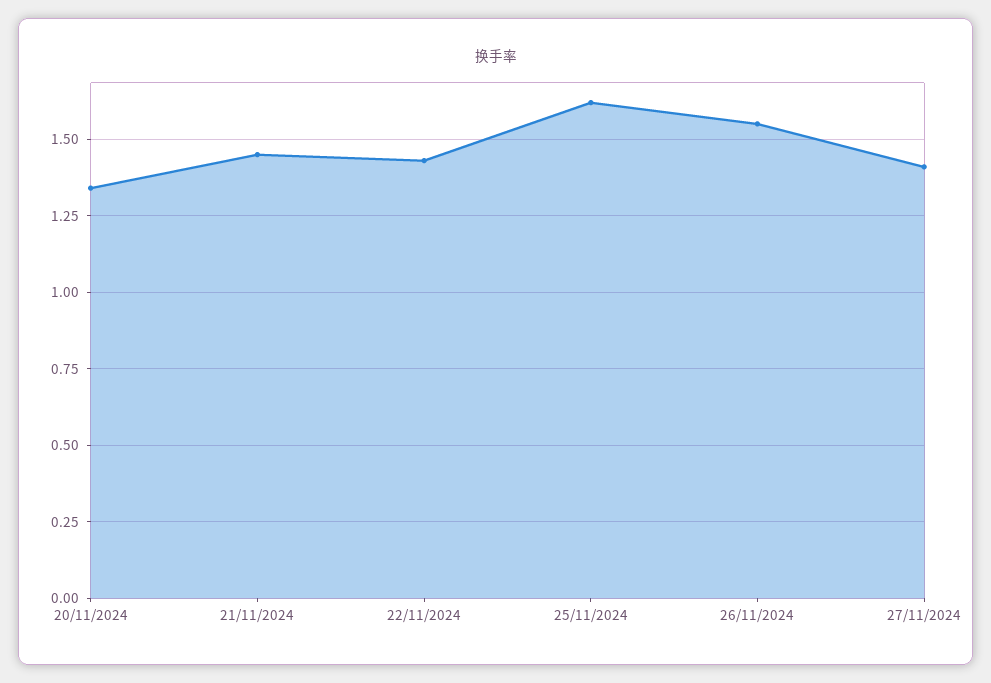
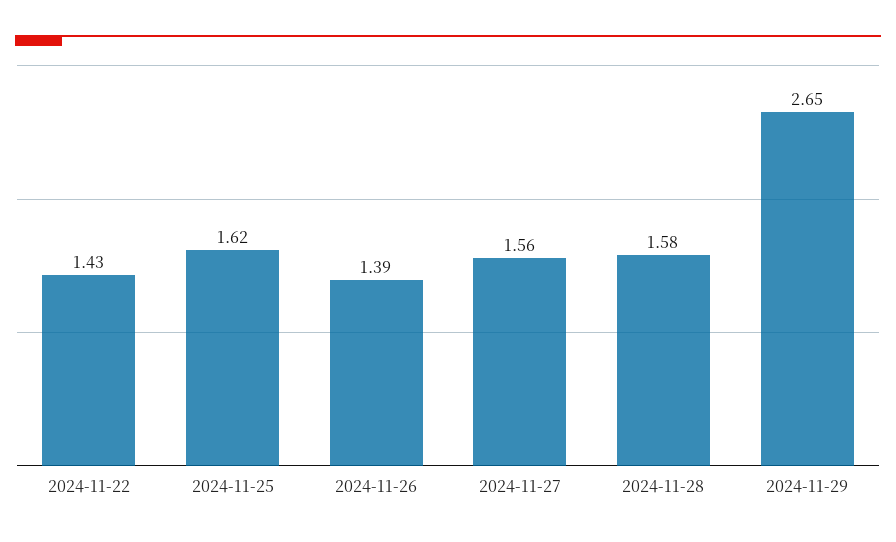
20/11/2024: 1.35 -> none
21/11/2024: 1.45 -> none
26/11/2024: 1.55 -> 1.39
27/11/2024: 1.4 -> 1.56
2024-11-28: none -> 1.58
2024-11-29: none -> 2.65

